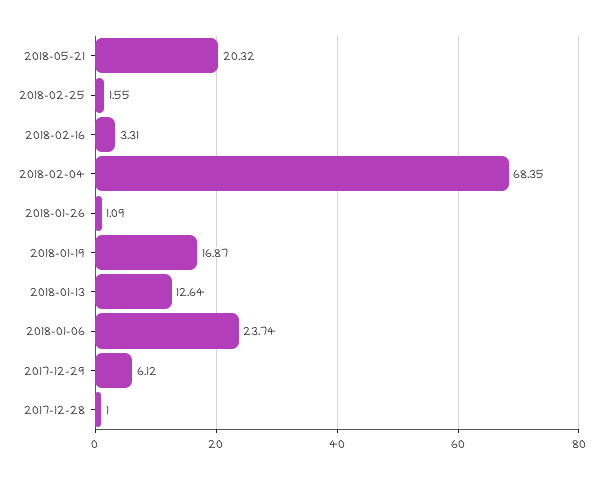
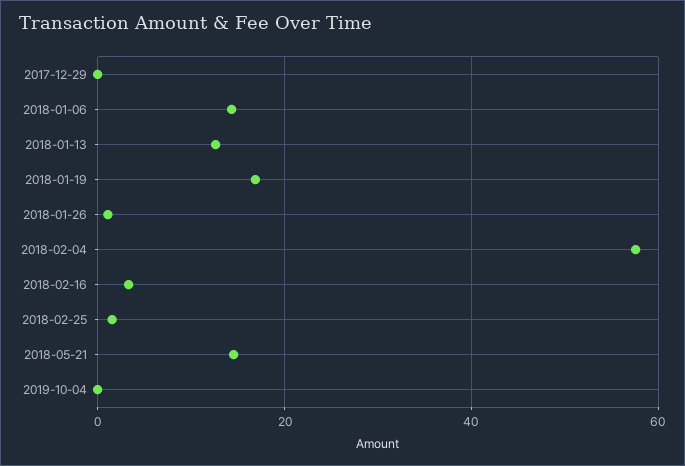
2018-05-21: 20.32 -> 14
2018-02-04: 68.35 -> 58
2018-01-06: 23.74 -> 14
2017-12-29: 6.12 -> 0
2017-12-28: 1 -> none
2019-10-04: none -> 0

